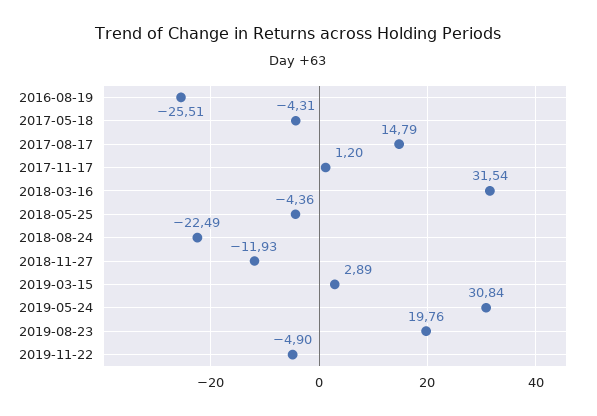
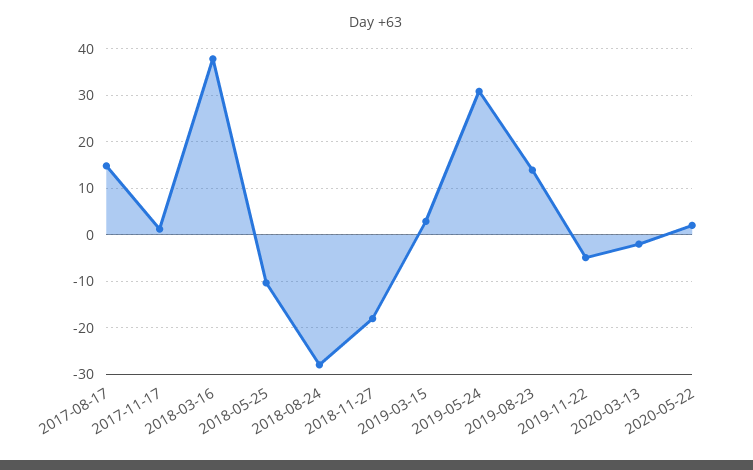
2016-08-19: -25.51 -> none
2017-05-18: -4.31 -> none
2018-03-16: 31.54 -> 38
2018-05-25: -4.36 -> -10
2018-08-24: -22.49 -> -28
2018-11-27: -11.93 -> -18
2019-08-23: 19.76 -> 14
2020-03-13: none -> -2
2020-05-22: none -> 2

